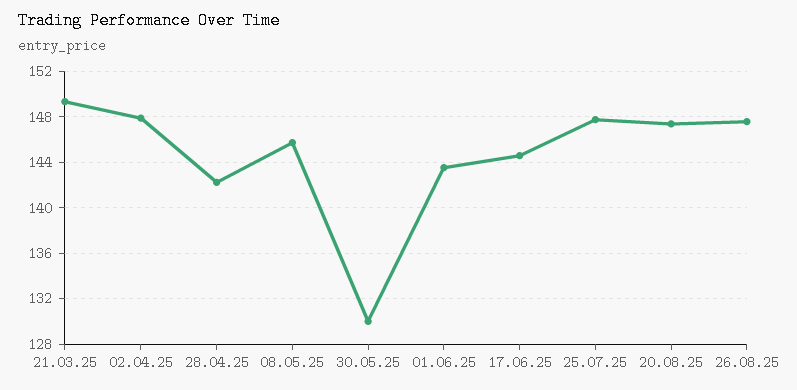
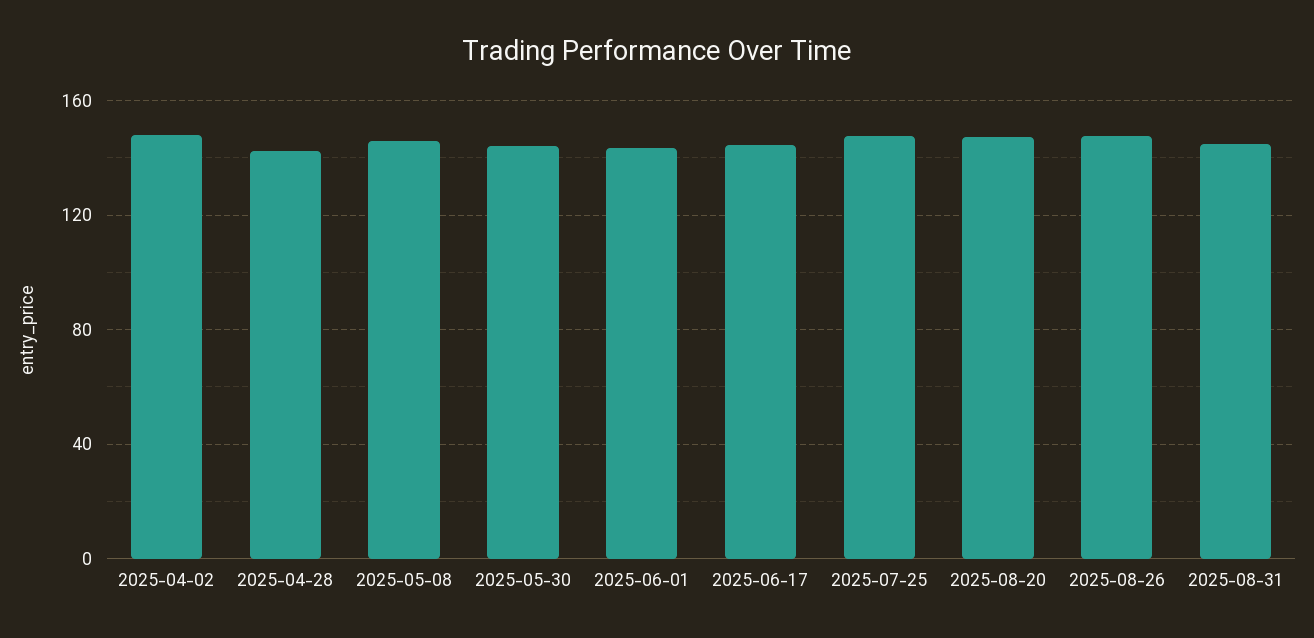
21.03.25: 149 -> none
30.05.25: 130 -> 145
2025-08-31: none -> 145

